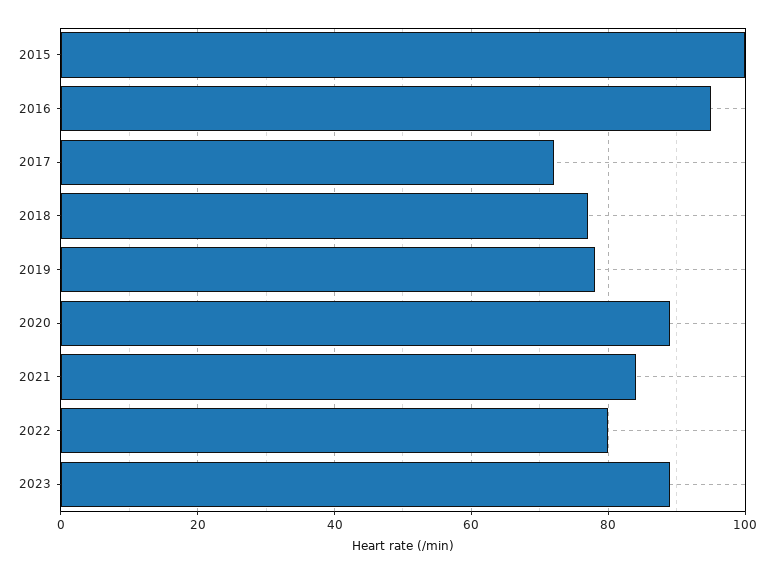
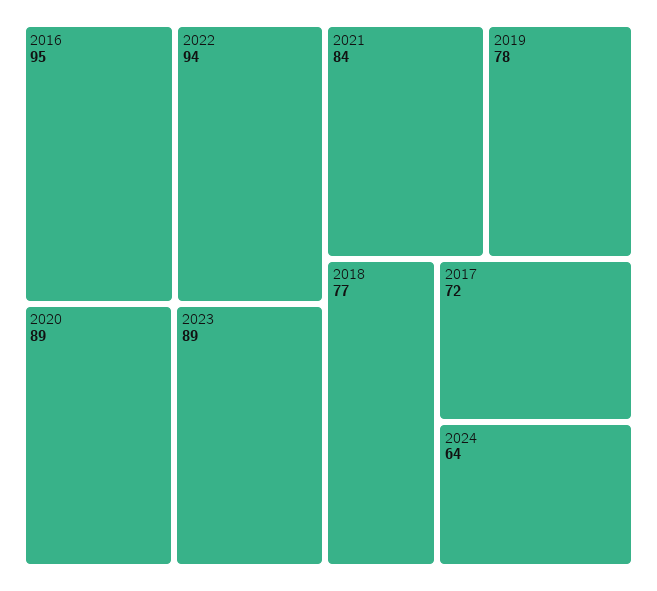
2015: 100 -> none
2022: 80 -> 94
2024: none -> 64

